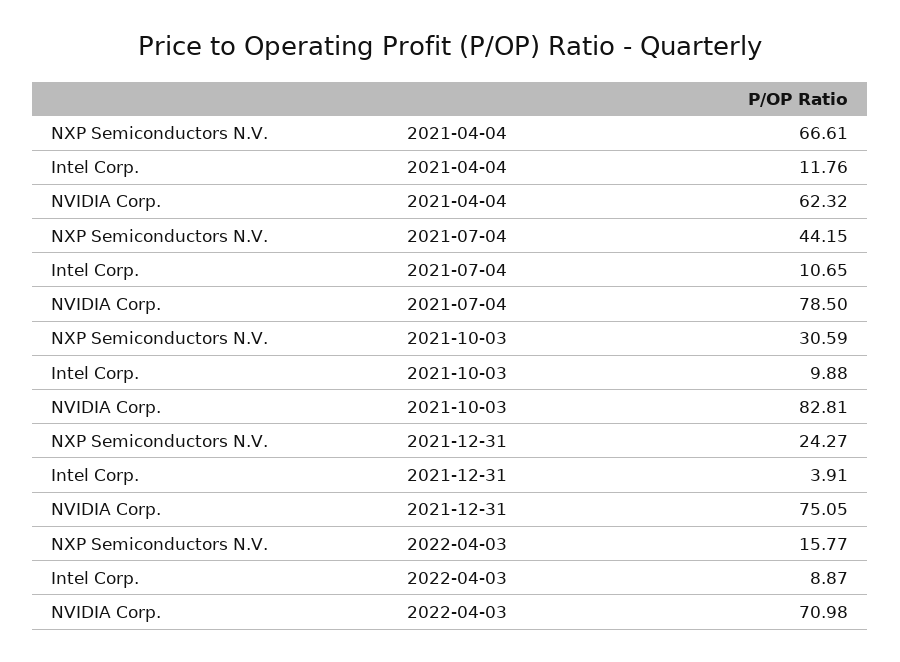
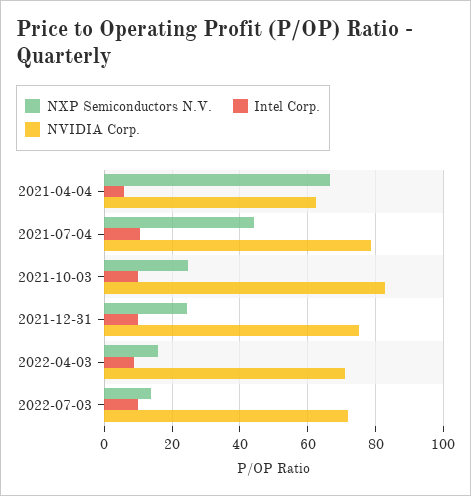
Intel Corp., 2021-04-04: 11.76 -> 6
NXP Semiconductors N.V., 2021-10-03: 30.59 -> 24
Intel Corp., 2021-12-31: 3.91 -> 10
NXP Semiconductors N.V., 2022-07-03: none -> 14
Intel Corp., 2022-07-03: none -> 10
NVIDIA Corp., 2022-07-03: none -> 72

